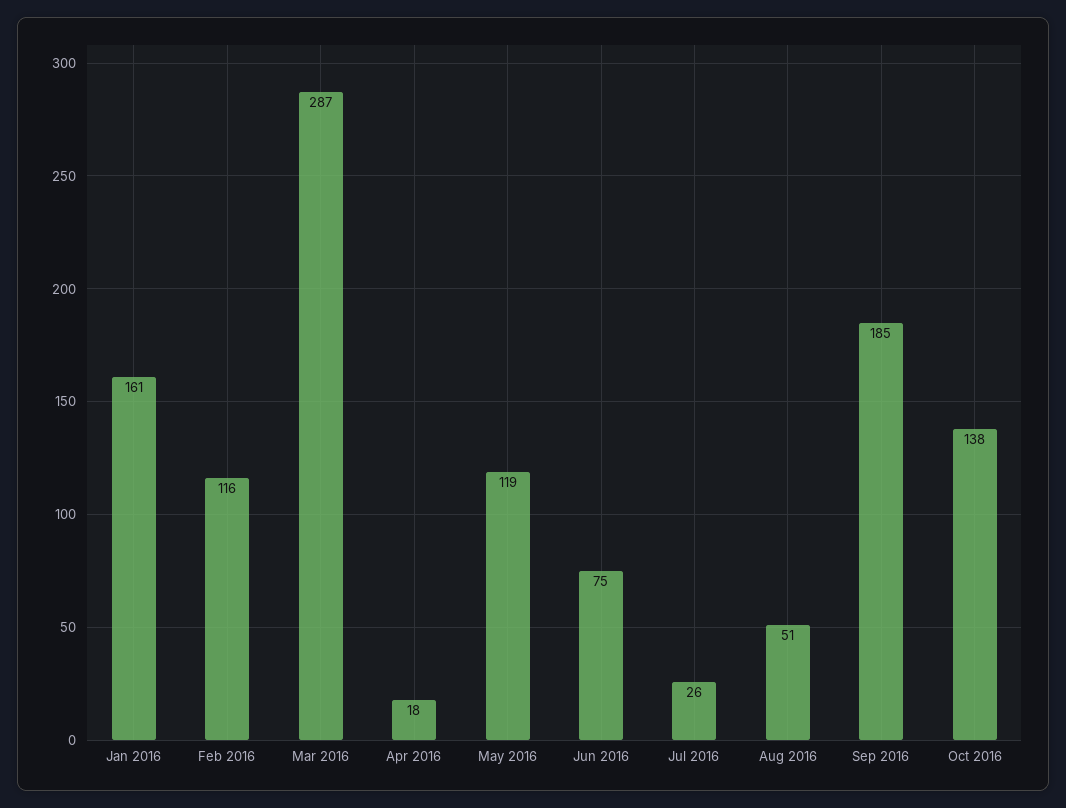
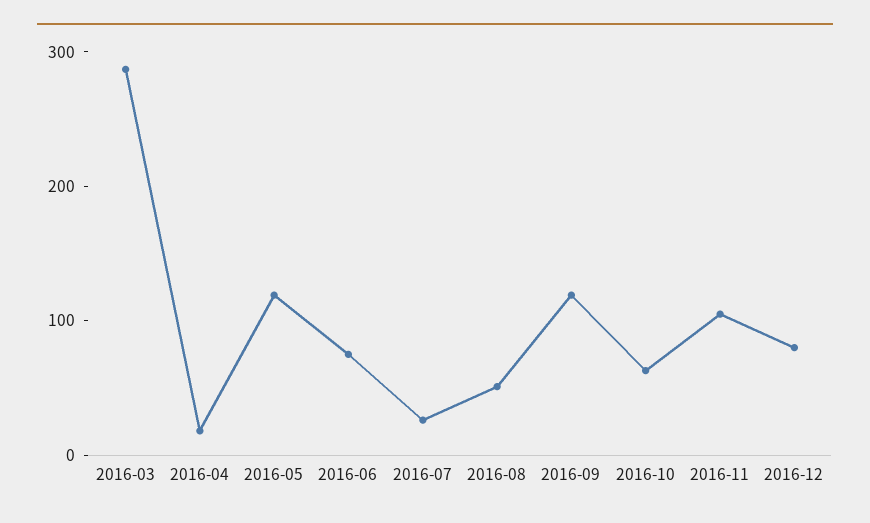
Jan 2016: 161 -> none
Feb 2016: 116 -> none
Sep 2016: 185 -> 120
Oct 2016: 138 -> 60
2016-11: none -> 100
2016-12: none -> 80

